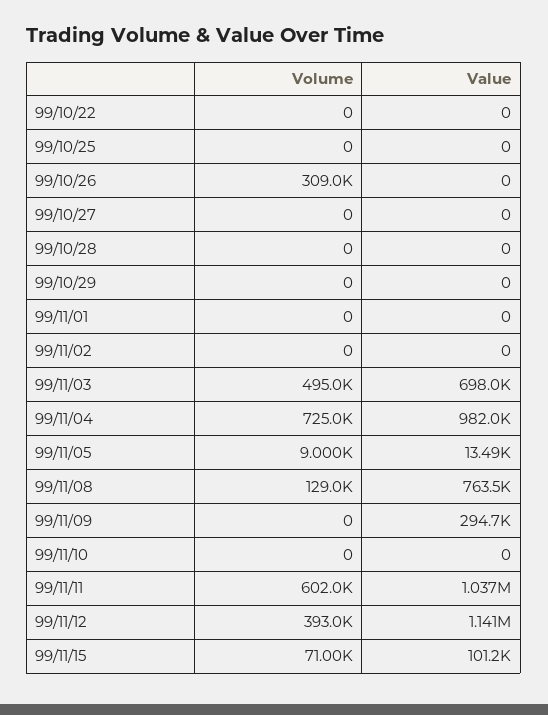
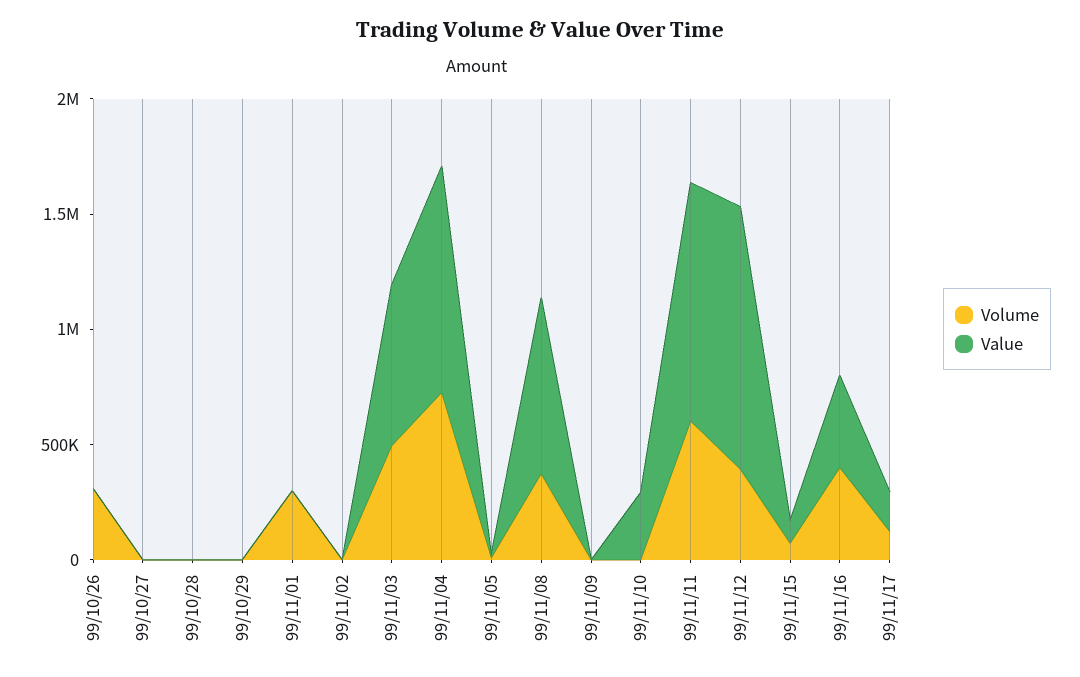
Volume, 99/10/22: 0 -> none
Value, 99/10/22: 0 -> none
Volume, 99/10/25: 0 -> none
Value, 99/10/25: 0 -> none
Volume, 99/11/01: 0 -> 300000
Volume, 99/11/08: 129000 -> 400000
Value, 99/11/09: 294700 -> 0
Value, 99/11/10: 0 -> 300000
Volume, 99/11/16: none -> 400000
Value, 99/11/16: none -> 400000
Volume, 99/11/17: none -> 100000
Value, 99/11/17: none -> 200000

